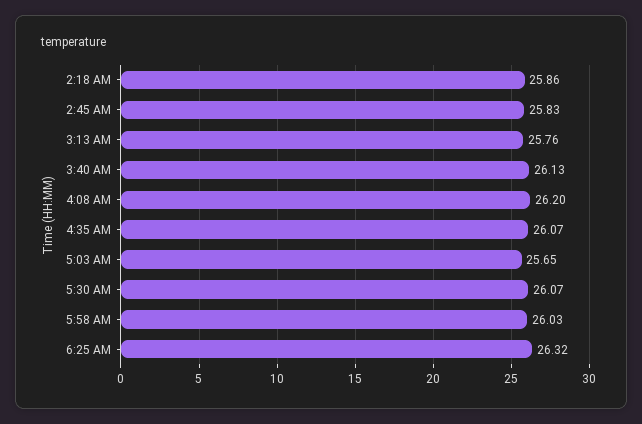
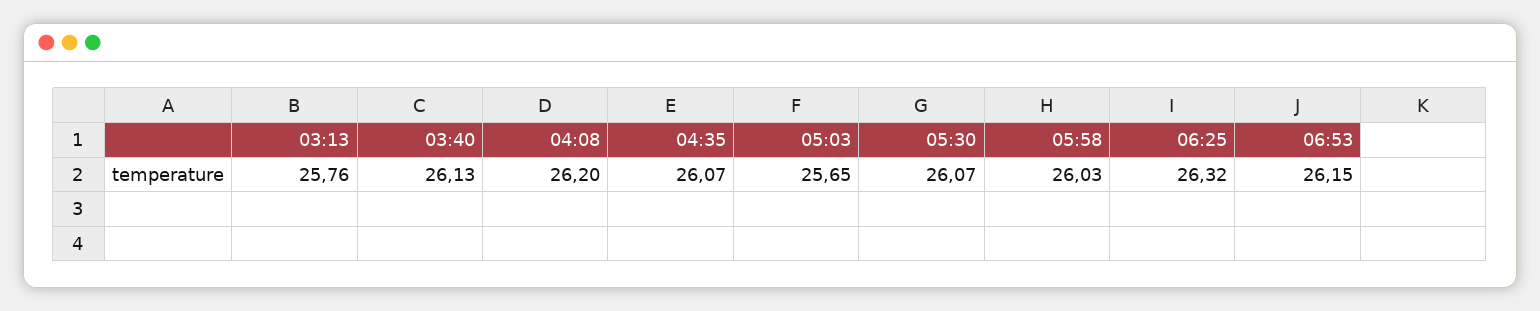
2:18 AM: 25.86 -> none
2:45 AM: 25.83 -> none
06:53: none -> 26.15

